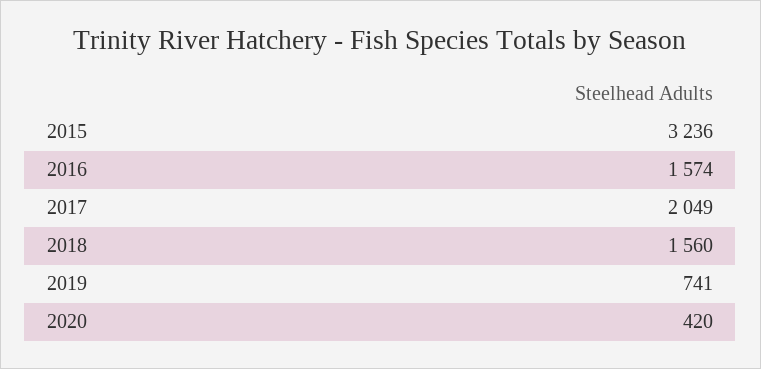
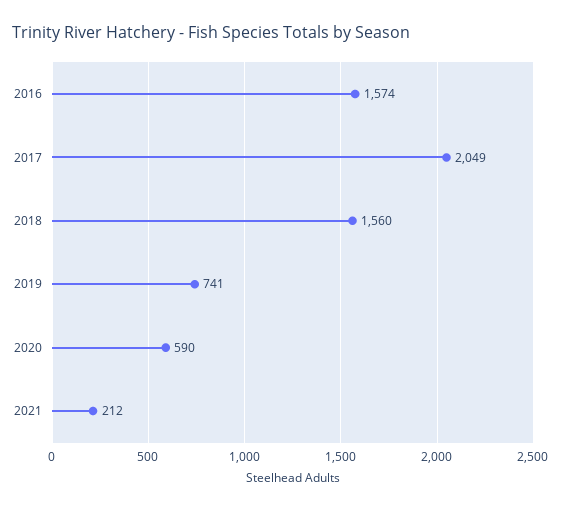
2015: 3236 -> none
2020: 420 -> 590
2021: none -> 212

